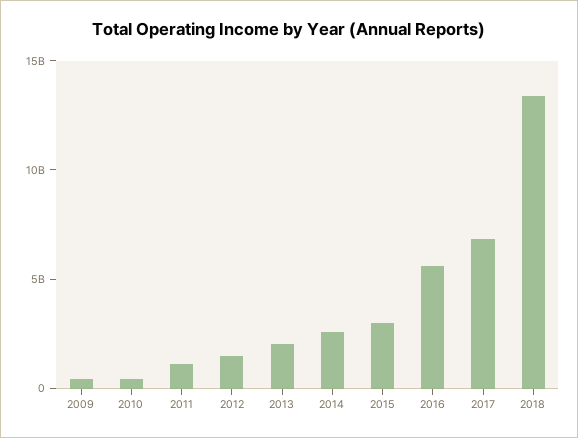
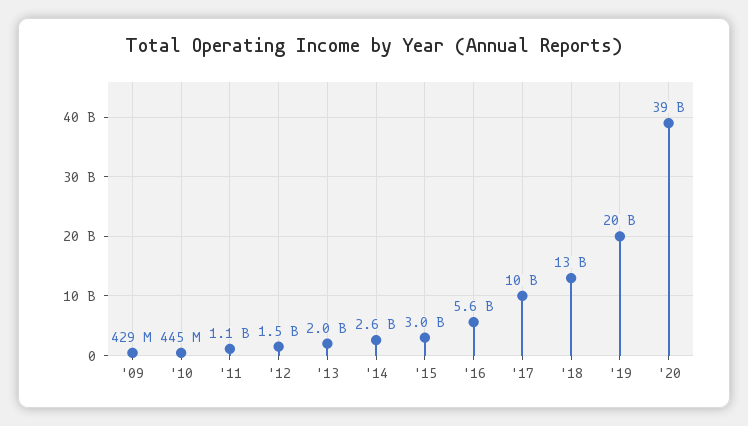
2017: 7000000000 -> 10000000000
'19: none -> 20000000000
'20: none -> 39000000000

